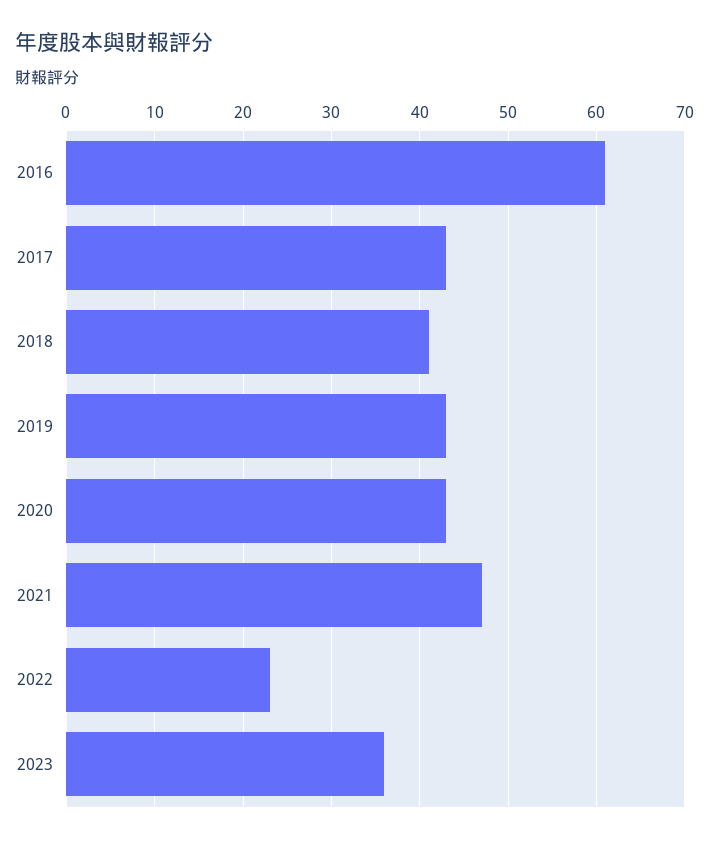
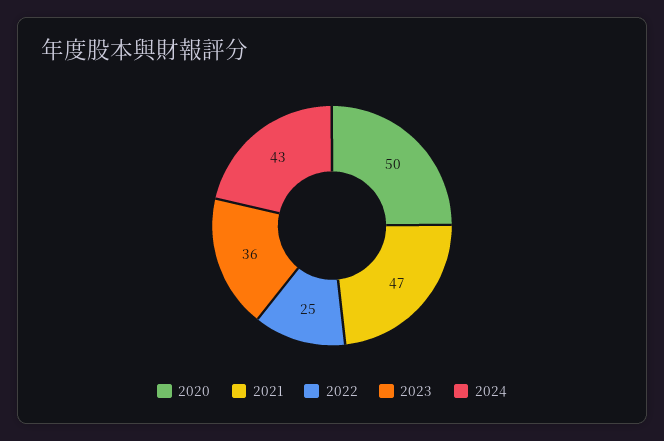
2016: 61 -> none
2017: 43 -> none
2018: 41 -> none
2019: 43 -> none
2020: 43 -> 50
2022: 23 -> 25
2024: none -> 43

